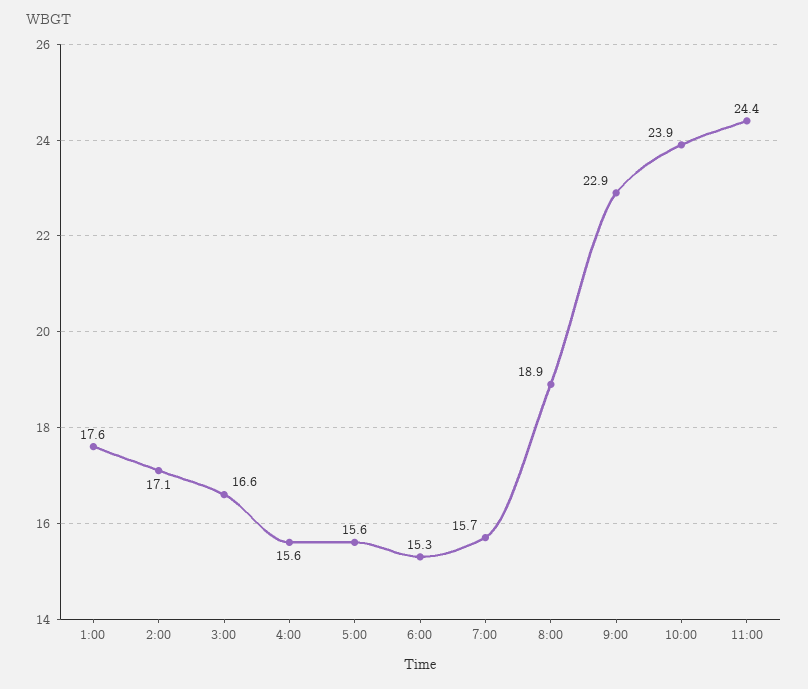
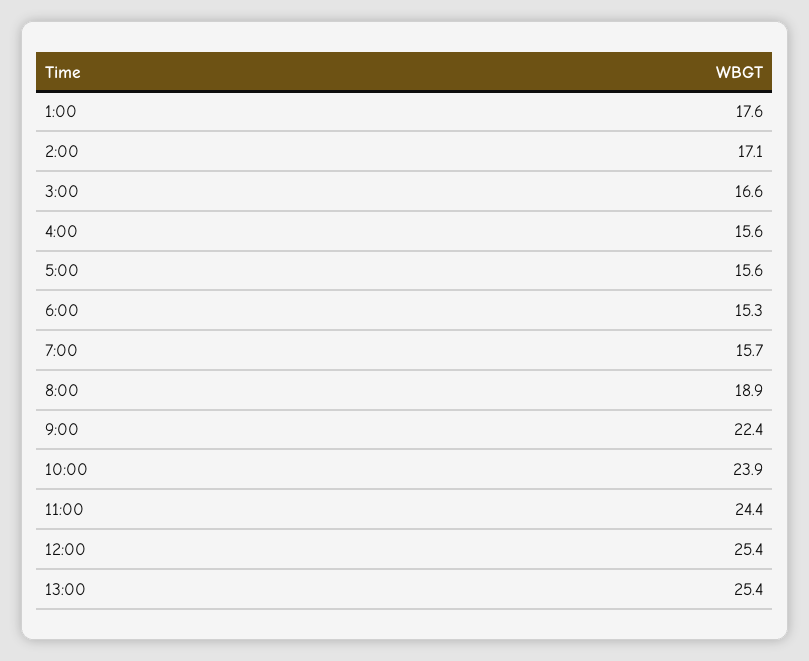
9:00: 22.9 -> 22.4
12:00: none -> 25.4
13:00: none -> 25.4

